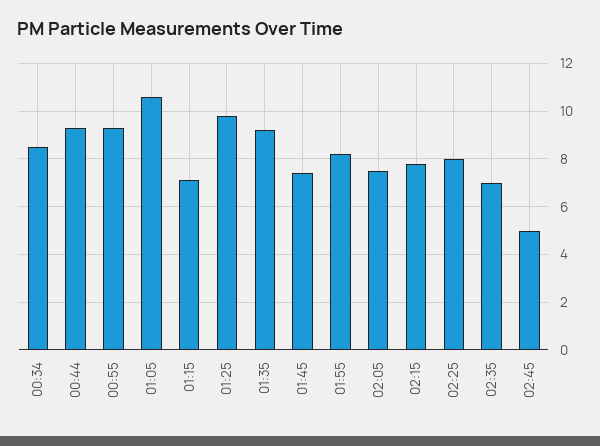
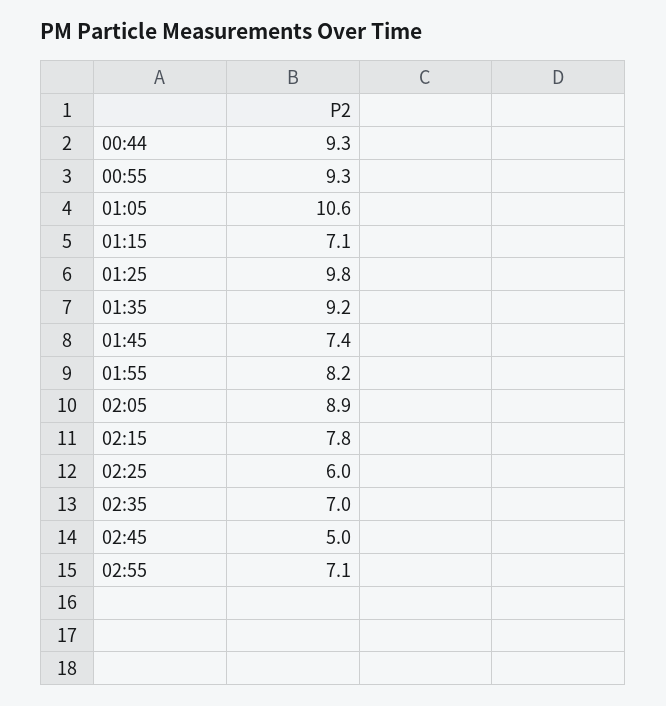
00:34: 8.5 -> none
02:05: 7.5 -> 8.9
02:25: 8 -> 6
02:55: none -> 7.1

